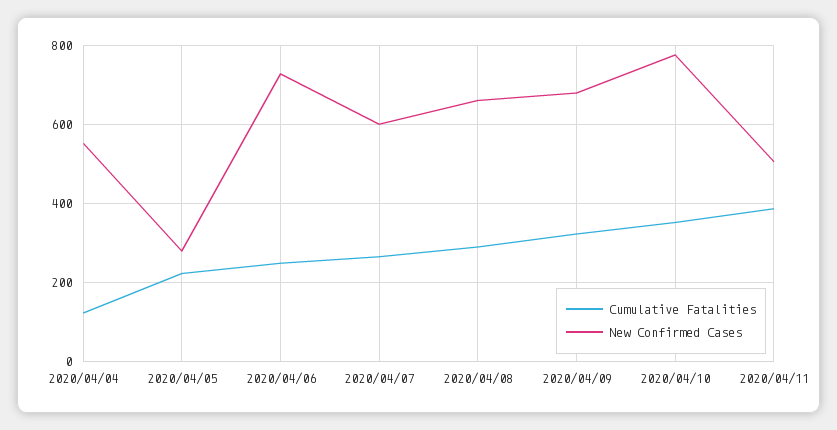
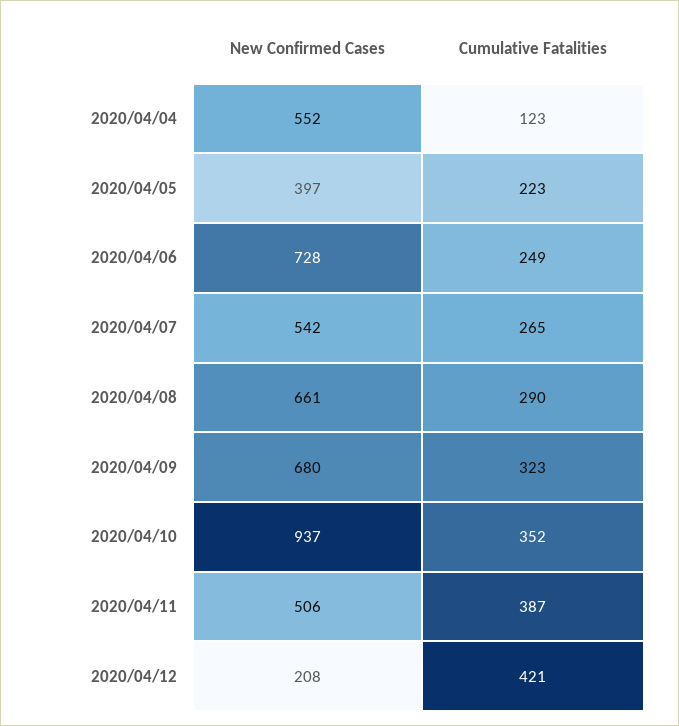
New Confirmed Cases, 2020/04/05: 280 -> 397
New Confirmed Cases, 2020/04/07: 600 -> 542
New Confirmed Cases, 2020/04/10: 780 -> 937
New Confirmed Cases, 2020/04/12: none -> 208
Cumulative Fatalities, 2020/04/12: none -> 421

